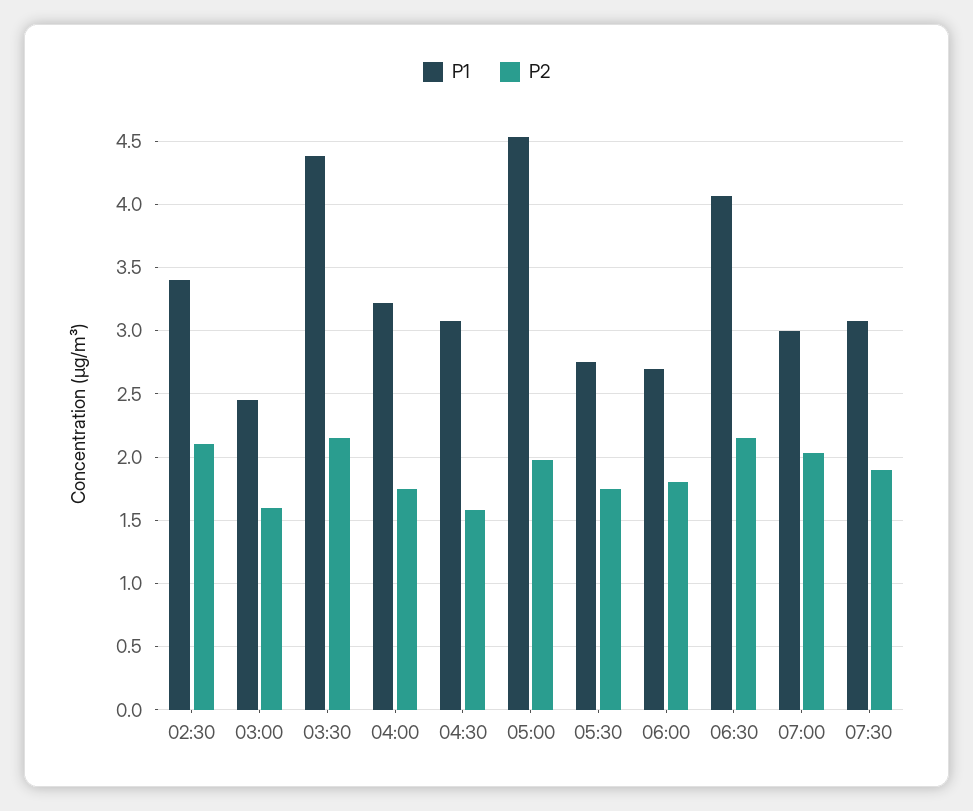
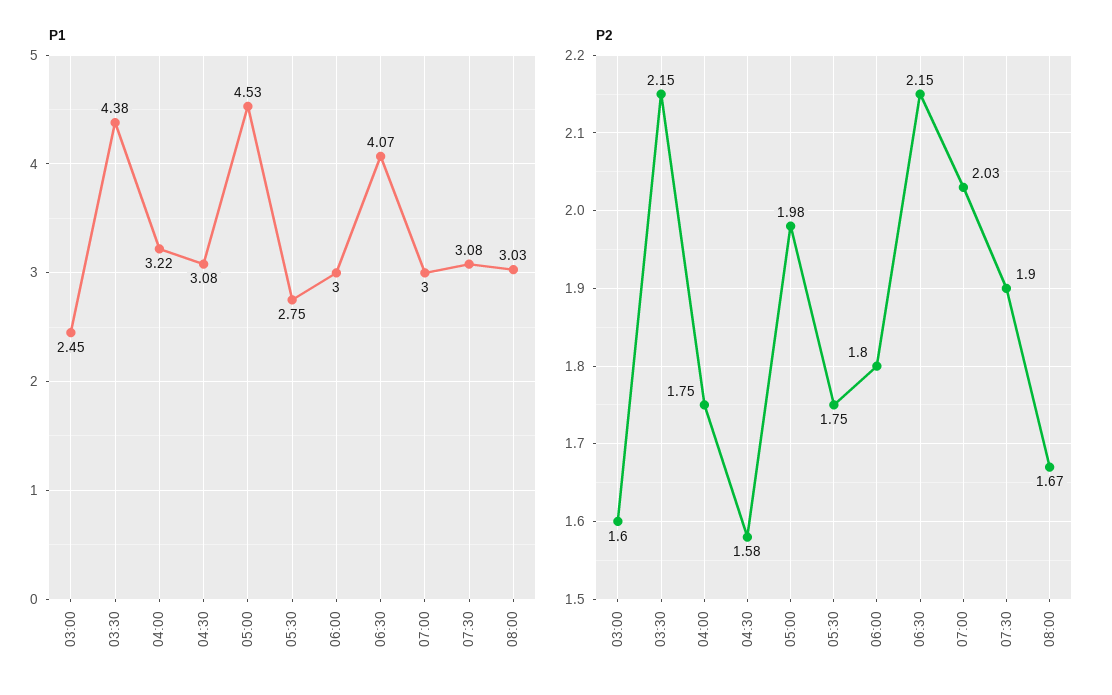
P1, 02:30: 3.4 -> none
P2, 02:30: 2.1 -> none
P1, 06:00: 2.7 -> 3
P1, 08:00: none -> 3.03
P2, 08:00: none -> 1.67

